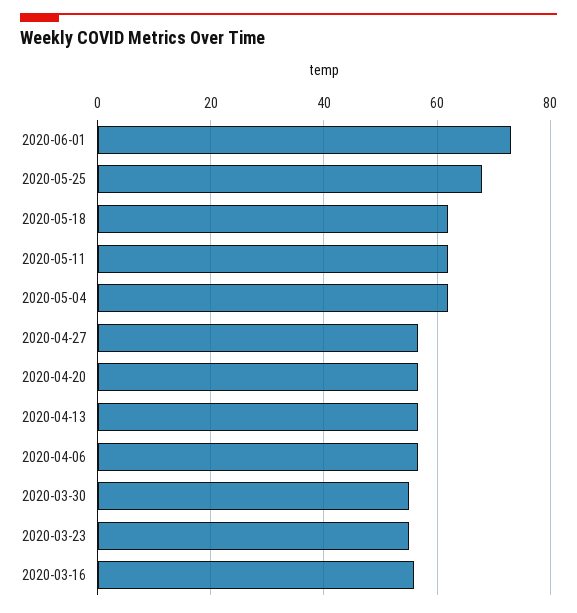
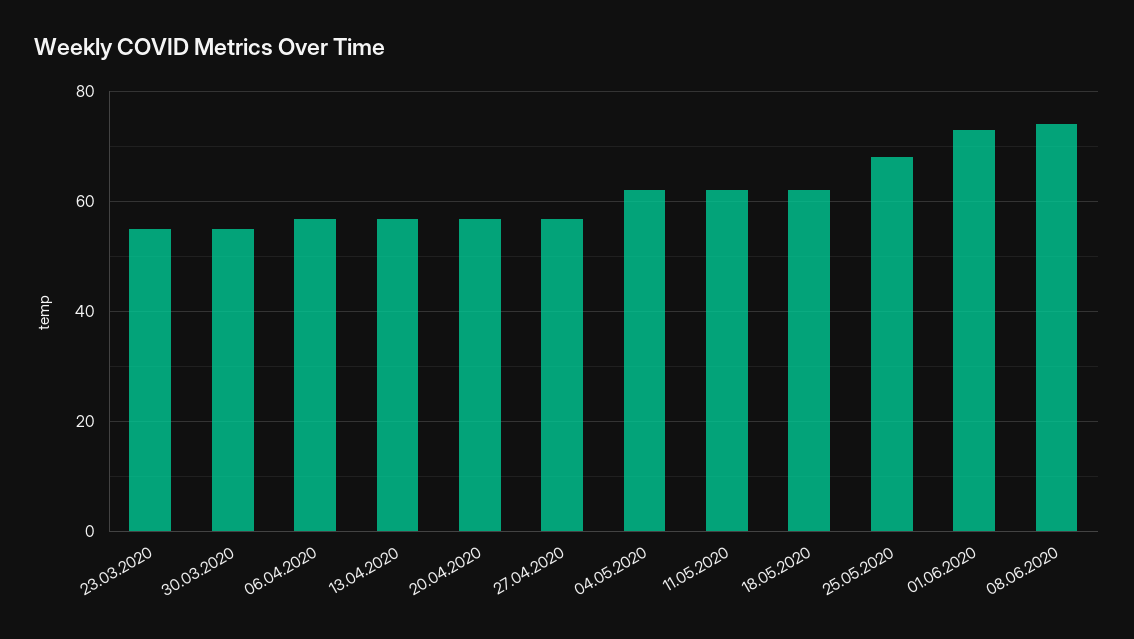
2020-03-16: 56 -> none
08.06.2020: none -> 74

